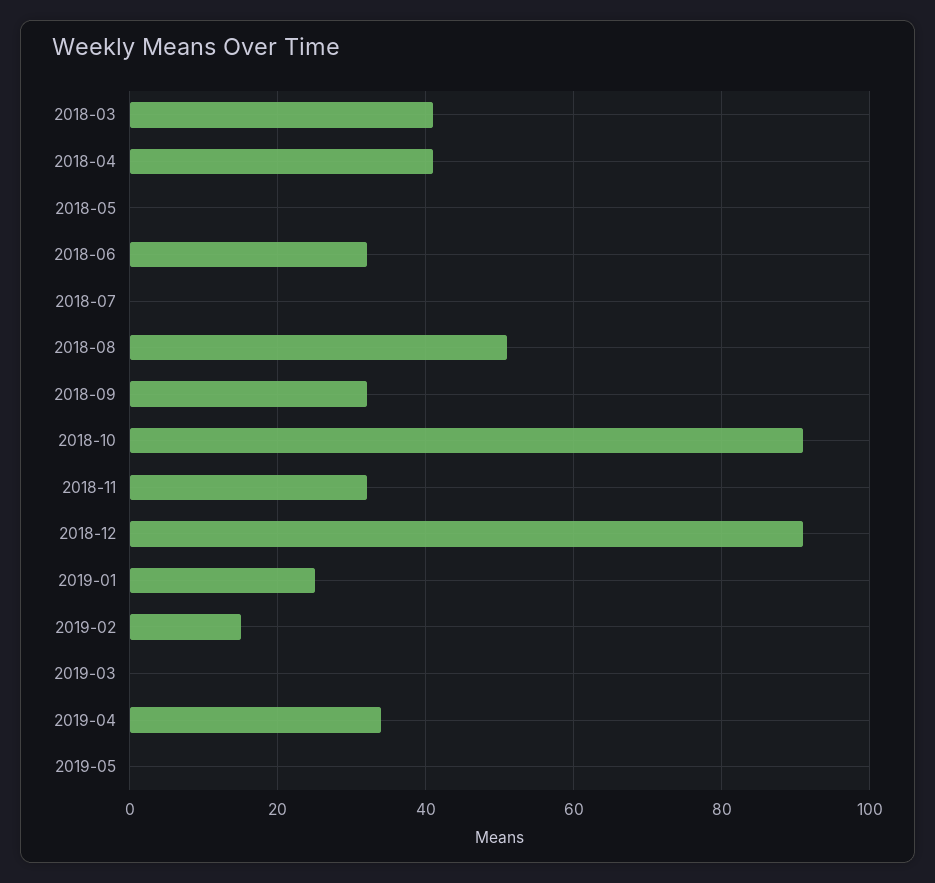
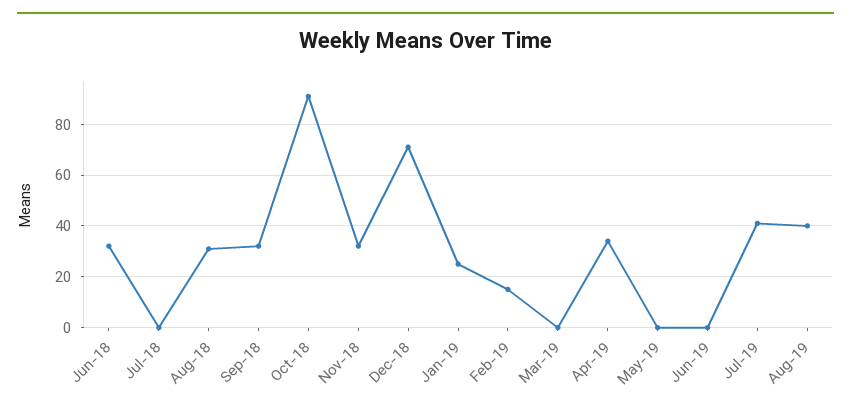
2018-03: 40 -> none
2018-04: 40 -> none
2018-05: 0 -> none
2018-08: 50 -> 30
2018-12: 90 -> 70
Jun-19: none -> 0
Jul-19: none -> 40
Aug-19: none -> 40

